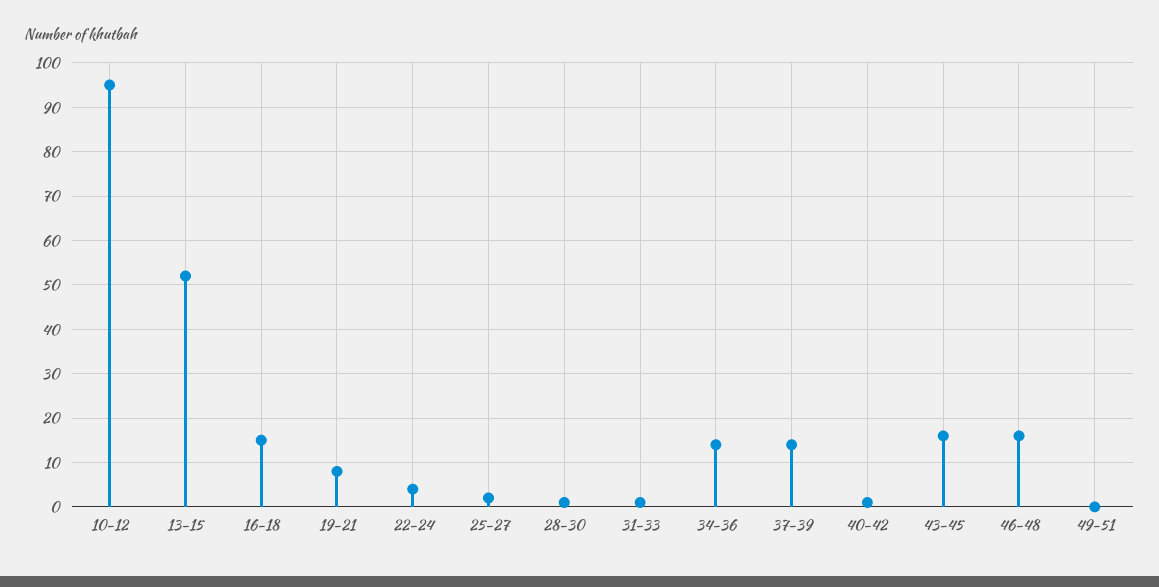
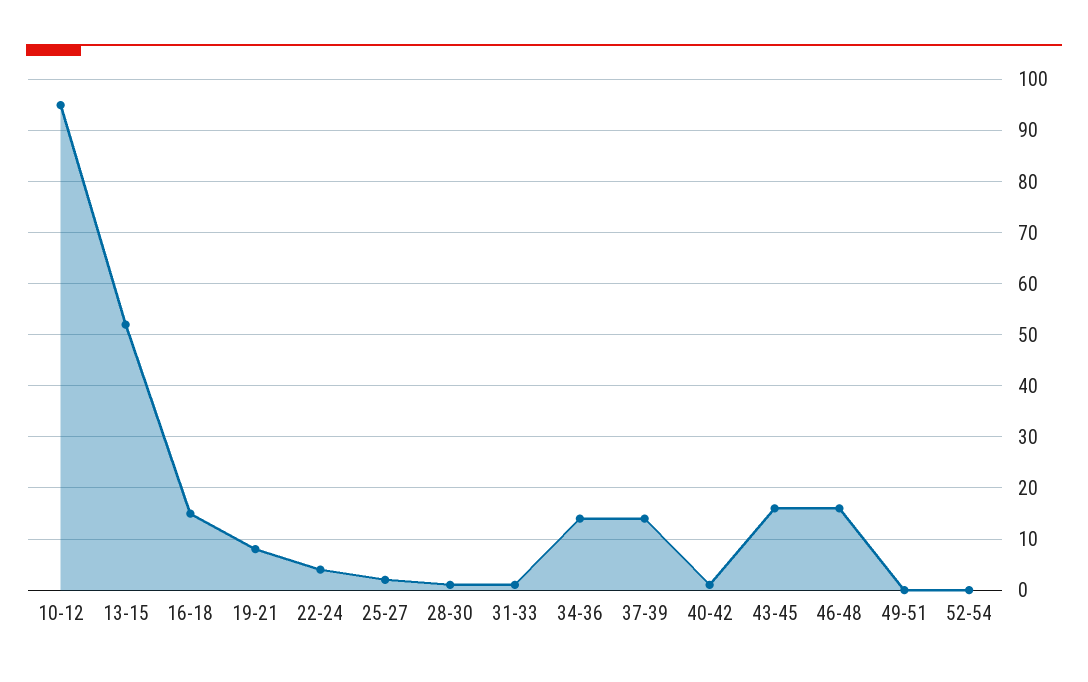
52-54: none -> 0

